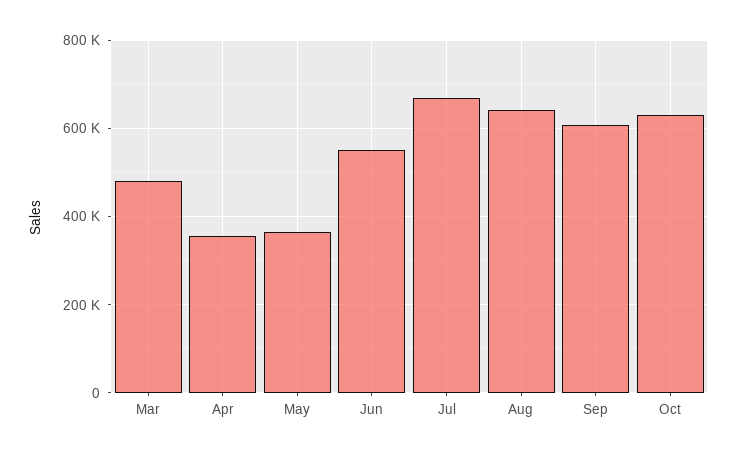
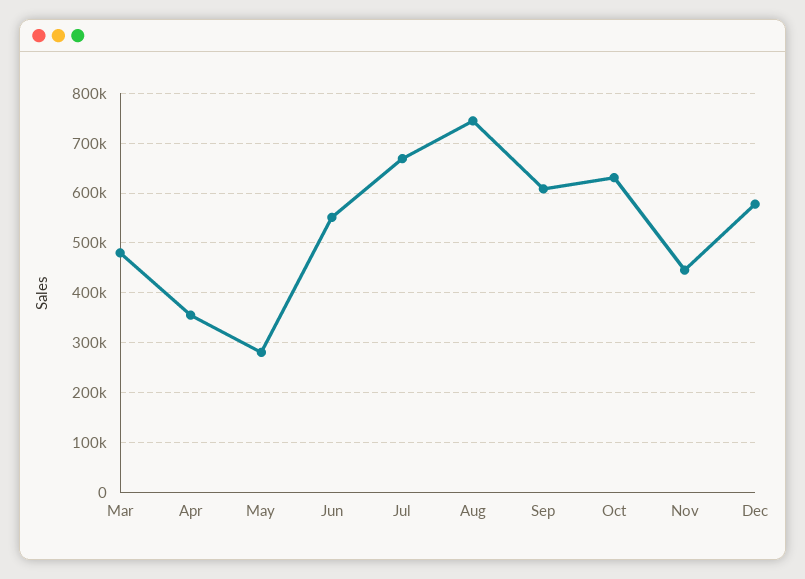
May: 360000 -> 280000
Aug: 640000 -> 740000
Nov: none -> 440000
Dec: none -> 580000

